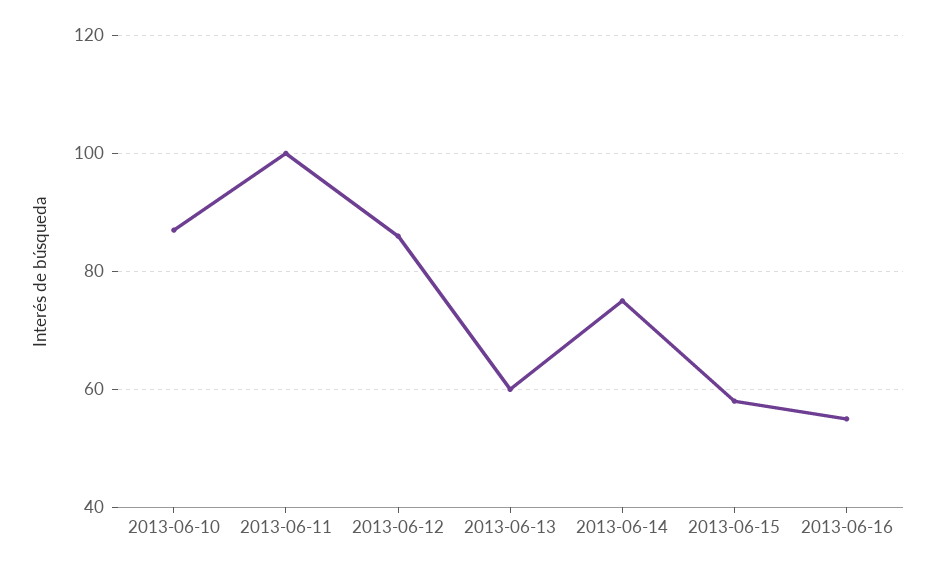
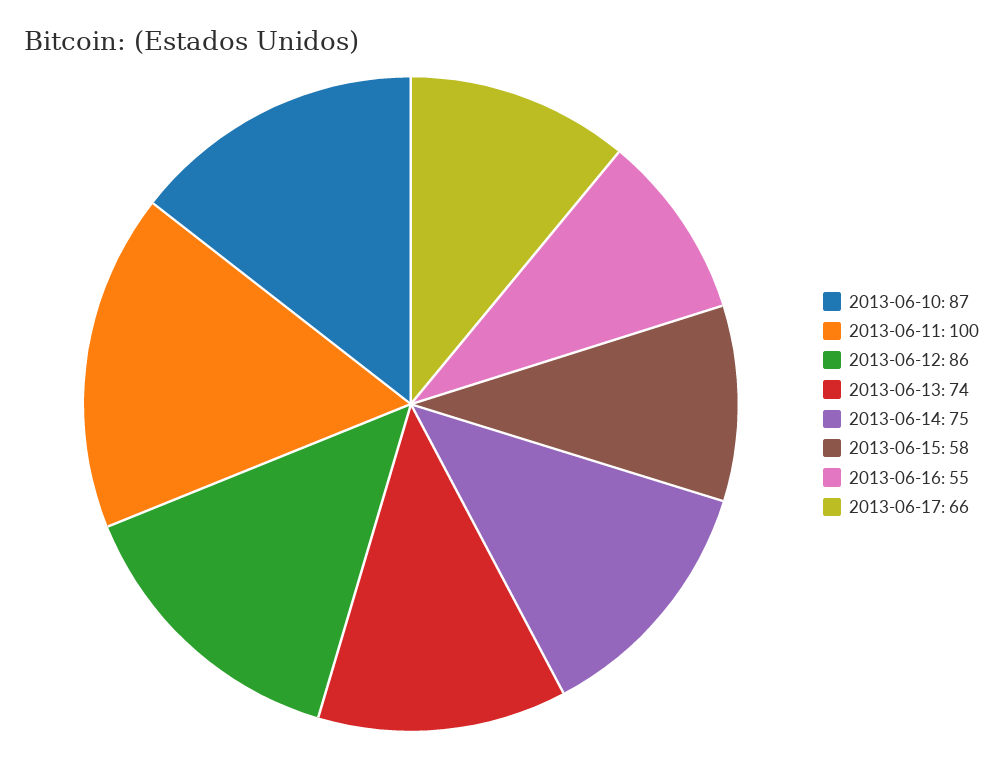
2013-06-13: 60 -> 74
2013-06-17: none -> 66

